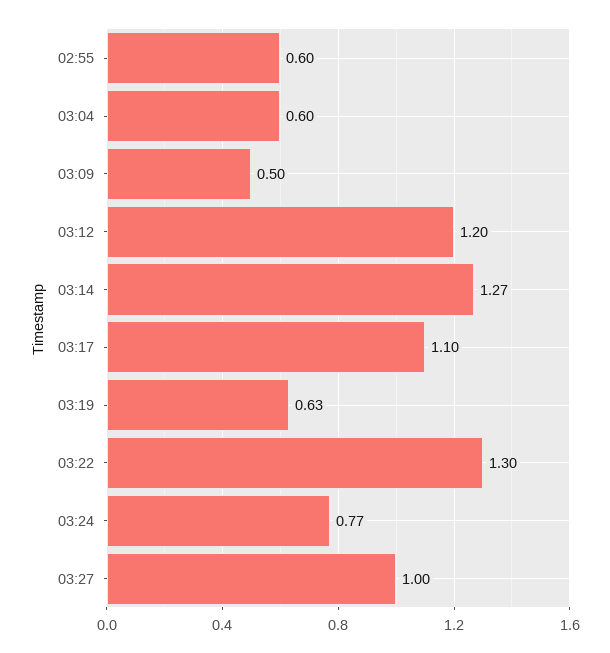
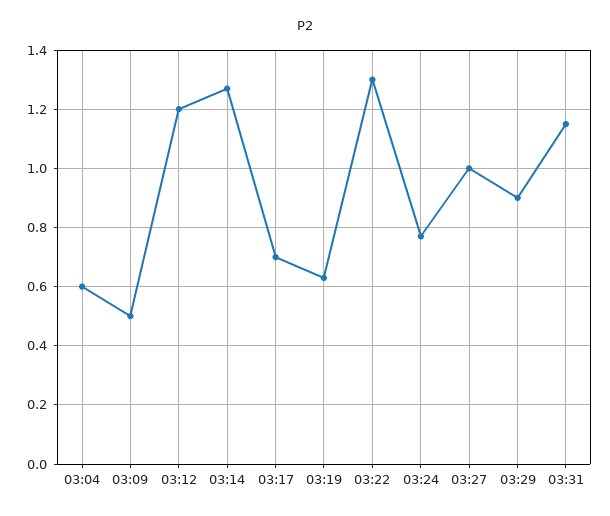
02:55: 0.6 -> none
03:17: 1.1 -> 0.7
03:29: none -> 0.9
03:31: none -> 1.15

